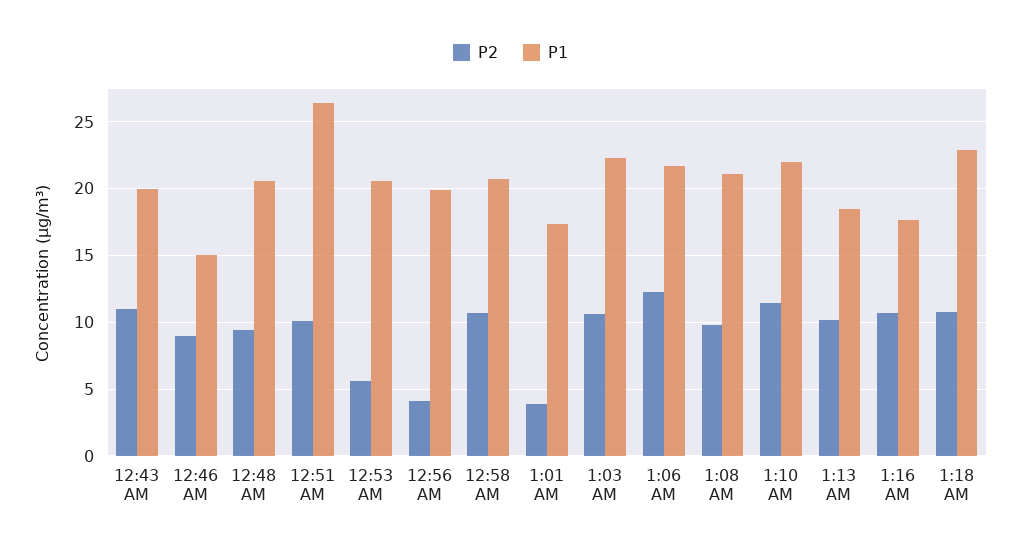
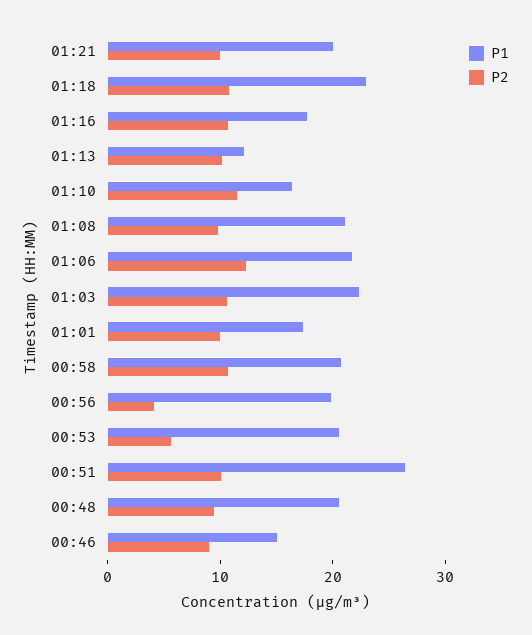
P2, 12:43 AM: 11 -> none
P1, 12:43 AM: 20 -> none
P2, 1:01 AM: 4 -> 10
P1, 1:10 AM: 22 -> 16
P1, 1:13 AM: 18.5 -> 12
P1, 01:21: none -> 20
P2, 01:21: none -> 10

